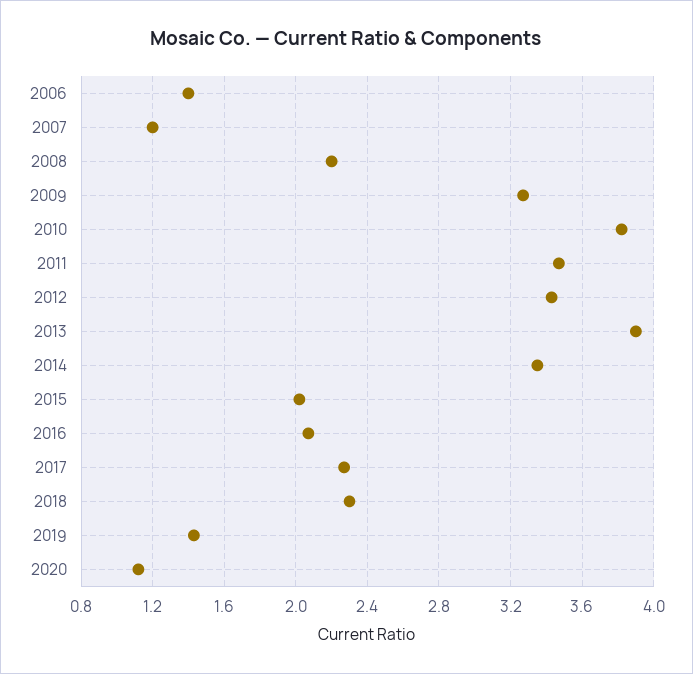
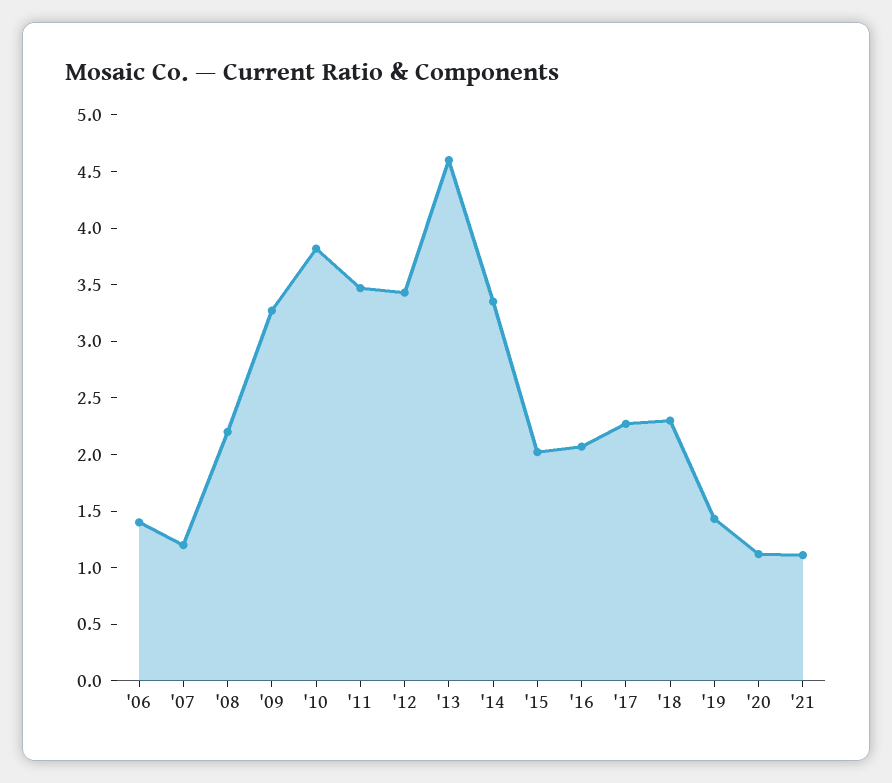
2013: 3.9 -> 4.6
'21: none -> 1.1

